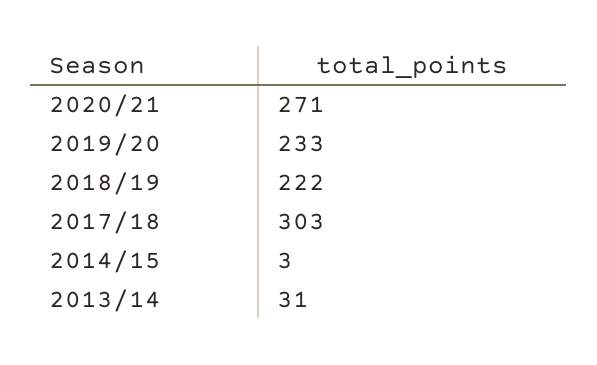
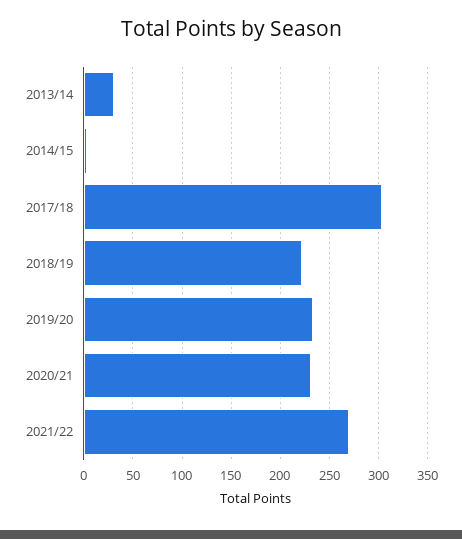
2020/21: 271 -> 230
2021/22: none -> 270

